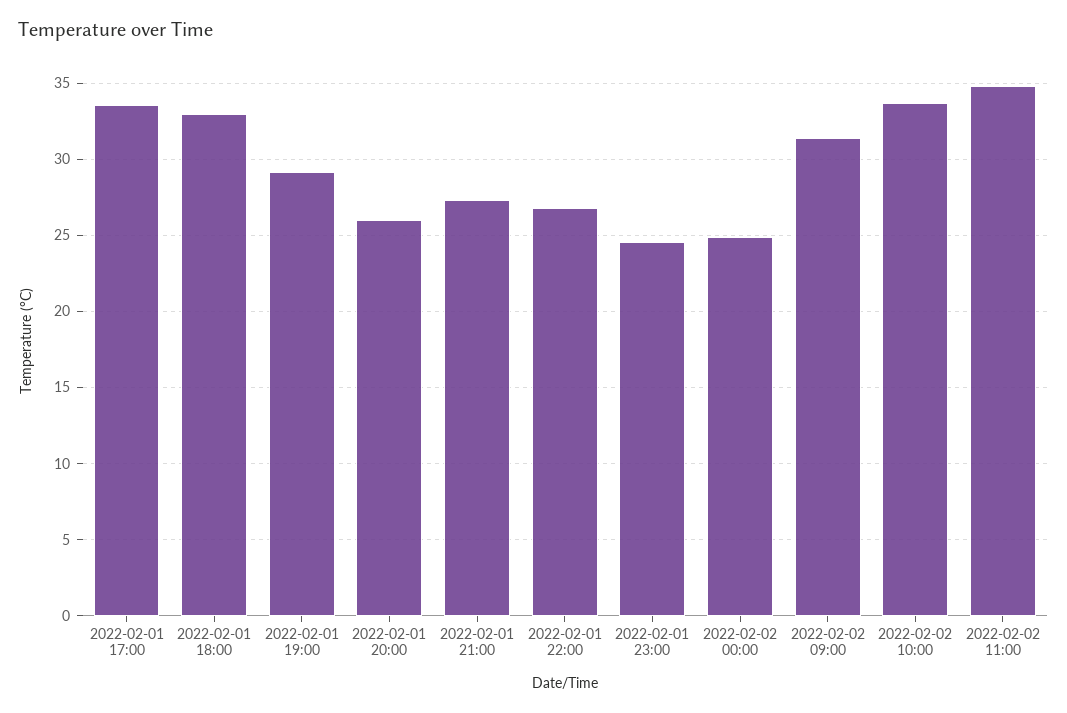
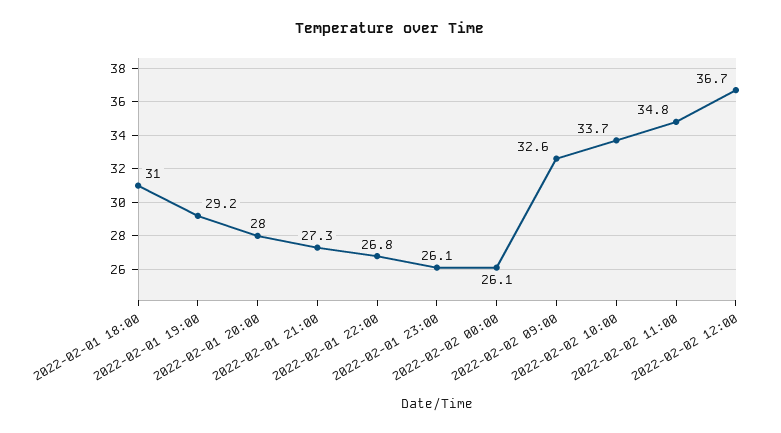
2022-02-01 17:00: 33.5 -> none
2022-02-01 18:00: 33 -> 31
2022-02-01 20:00: 26 -> 28
2022-02-01 23:00: 24.5 -> 26.1
2022-02-02 00:00: 25 -> 26.1
2022-02-02 09:00: 31.5 -> 32.6
2022-02-02 12:00: none -> 36.7

